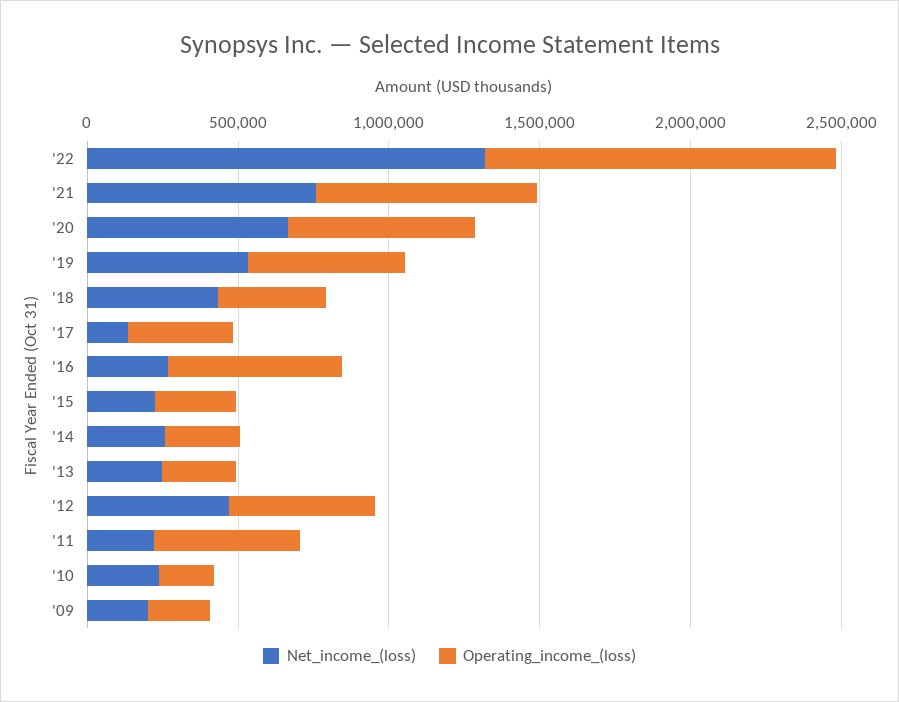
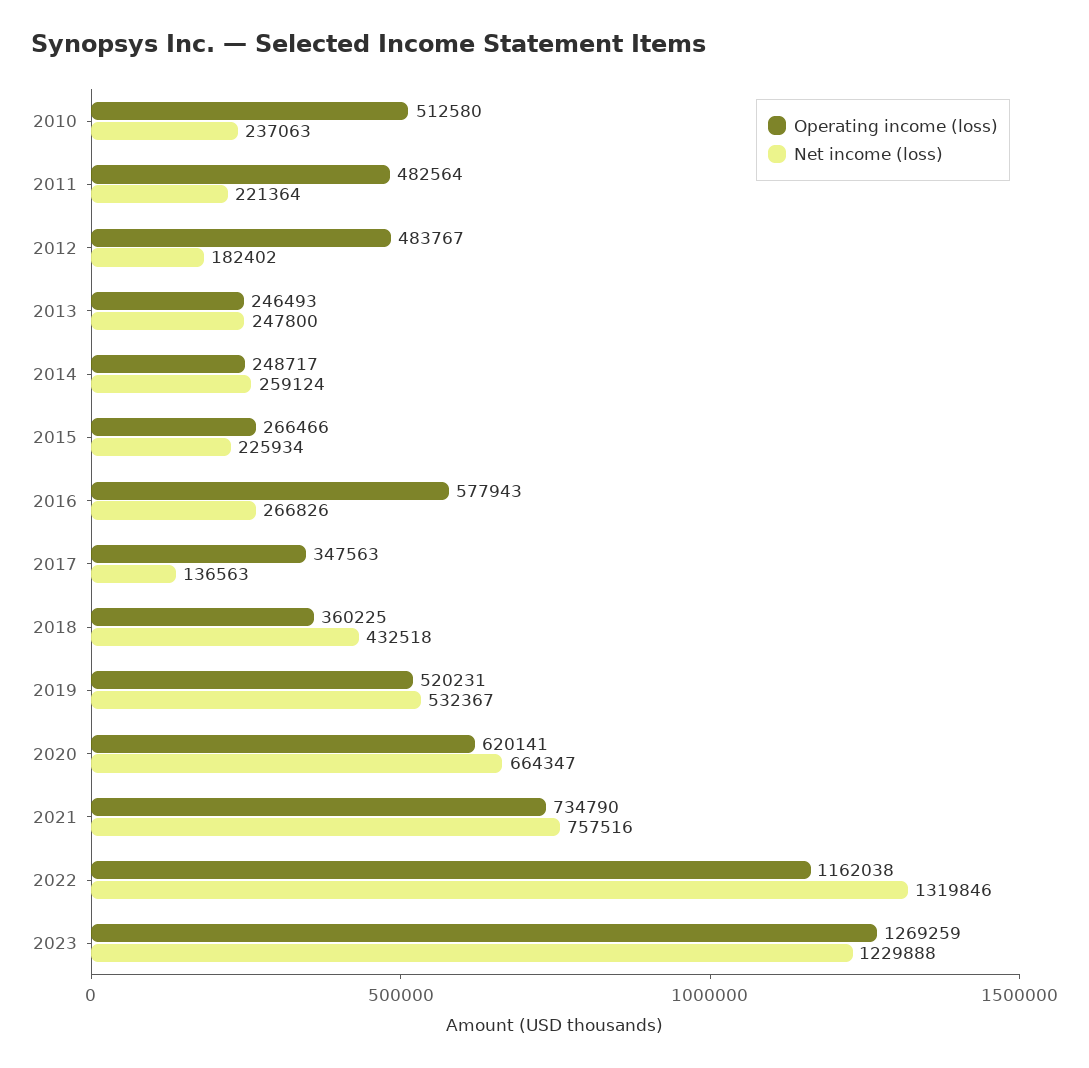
Net_income_(loss), '12: 500000 -> 182402
Operating_income_(loss), '10: 200000 -> 512580
Net_income_(loss), '09: 200000 -> none
Operating_income_(loss), '09: 200000 -> none
Operating_income_(loss), 2023: none -> 1269259
Net_income_(loss), 2023: none -> 1229888

